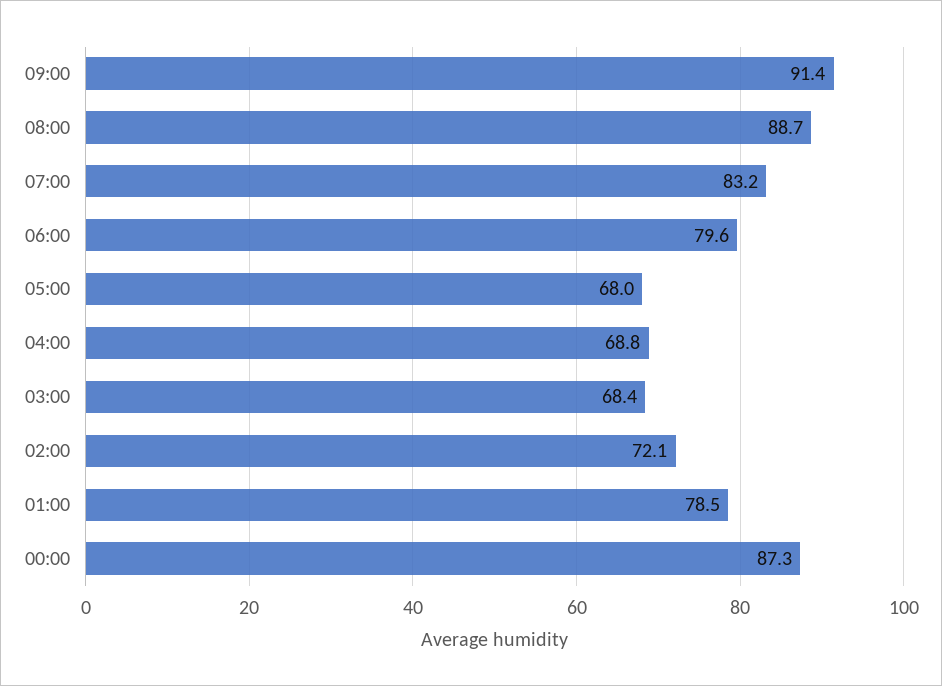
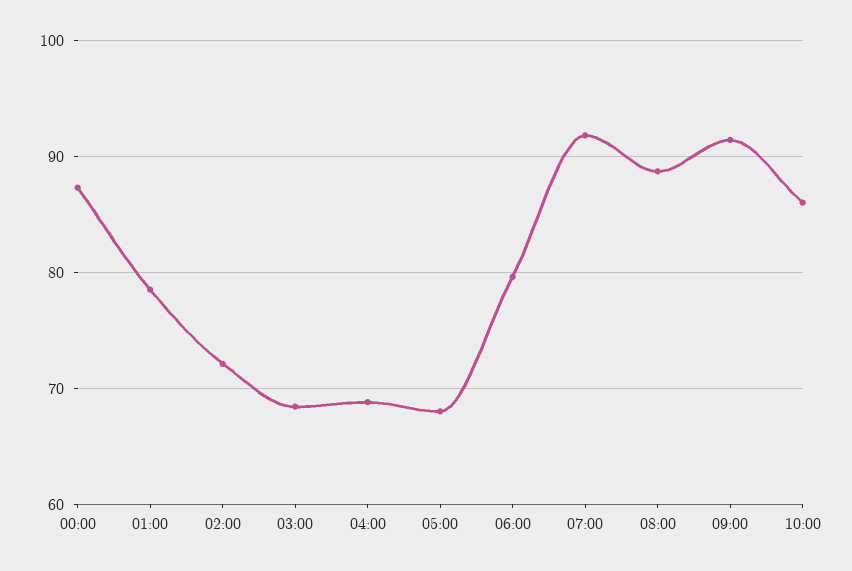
07:00: 83.2 -> 92
10:00: none -> 86

